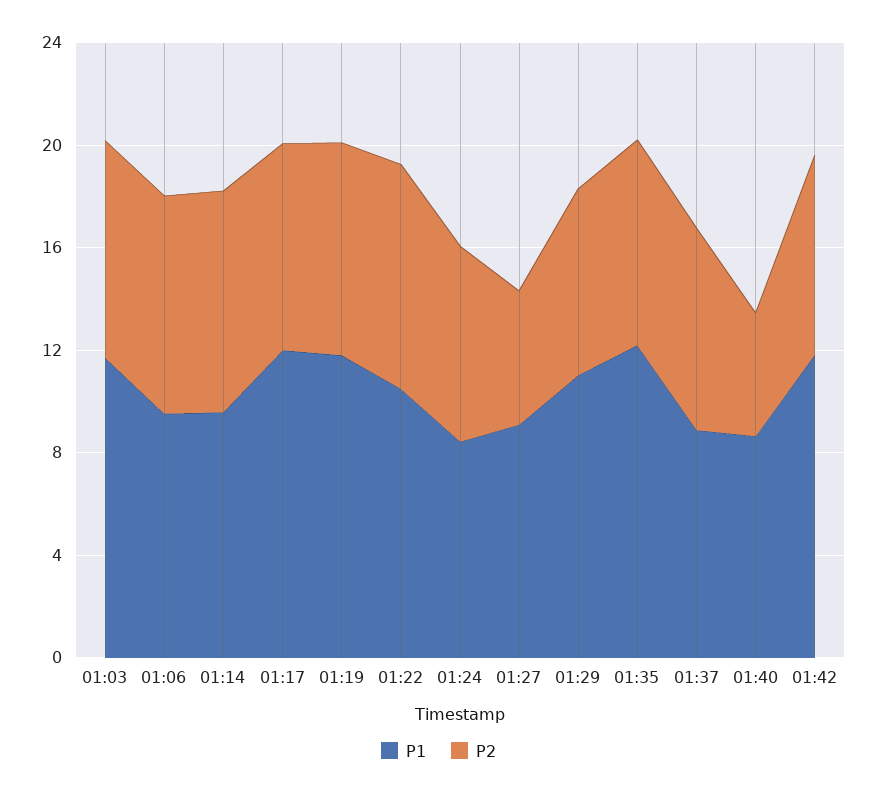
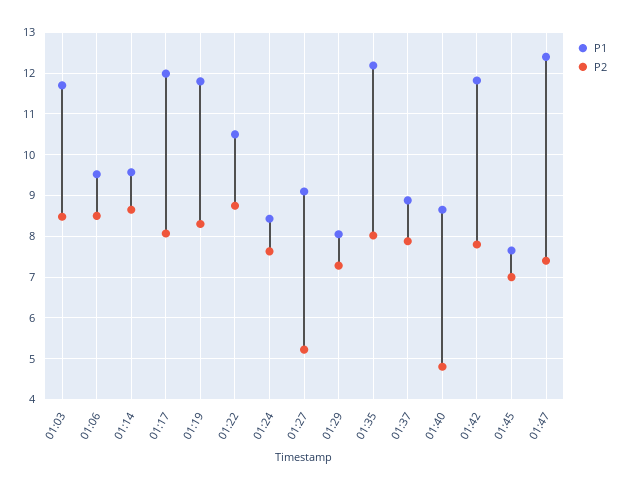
P1, 01:29: 11 -> 8
P1, 01:45: none -> 7.6
P2, 01:45: none -> 7
P1, 01:47: none -> 12.4
P2, 01:47: none -> 7.4

